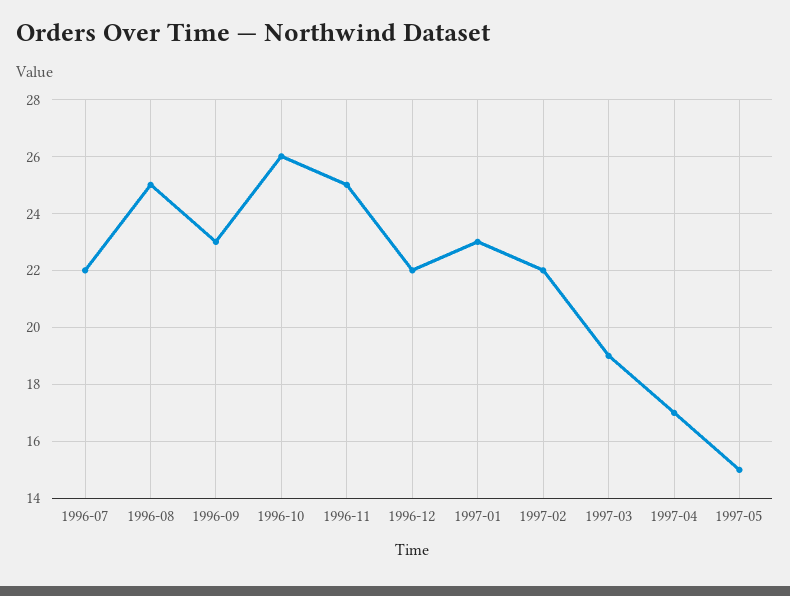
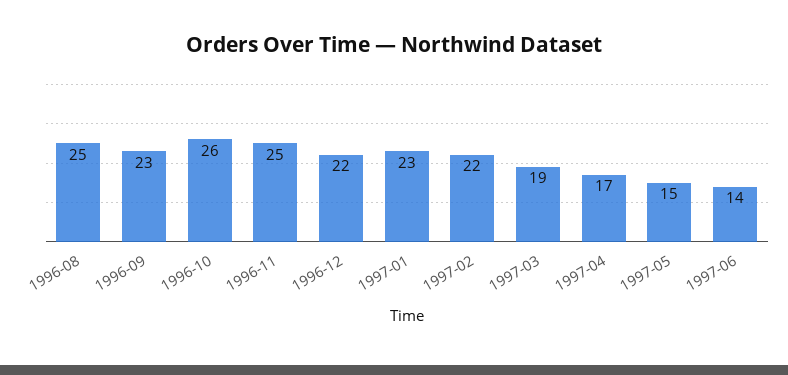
1996-07: 22 -> none
1997-06: none -> 14

